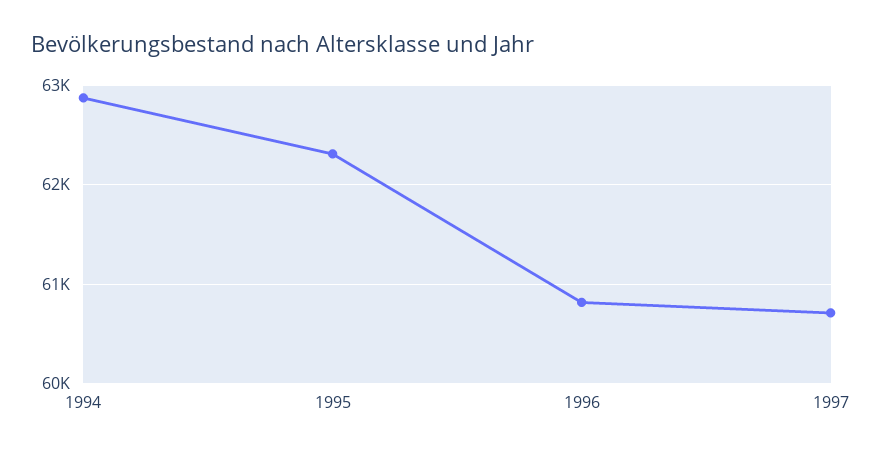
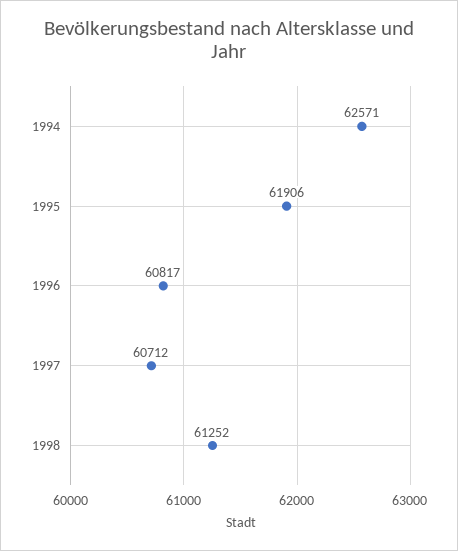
1994: 62900 -> 62571
1995: 62300 -> 61906
1998: none -> 61252

